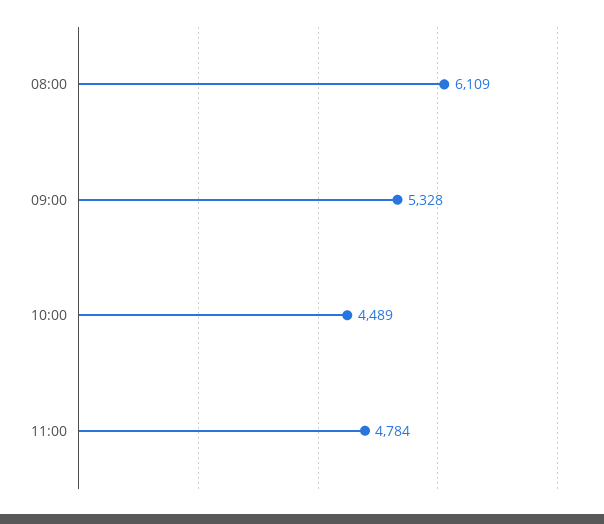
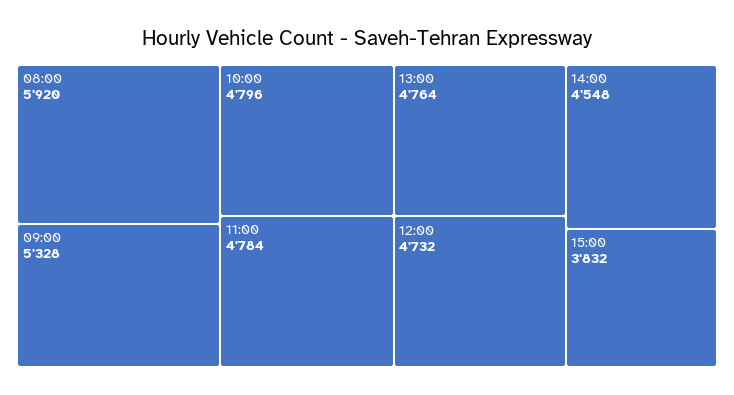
08:00: 6109 -> 5920
10:00: 4489 -> 4796
13:00: none -> 4764
12:00: none -> 4732
14:00: none -> 4548
15:00: none -> 3832

